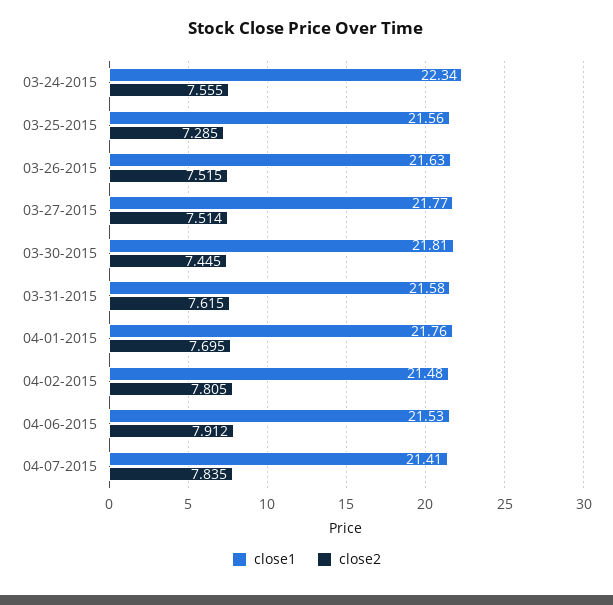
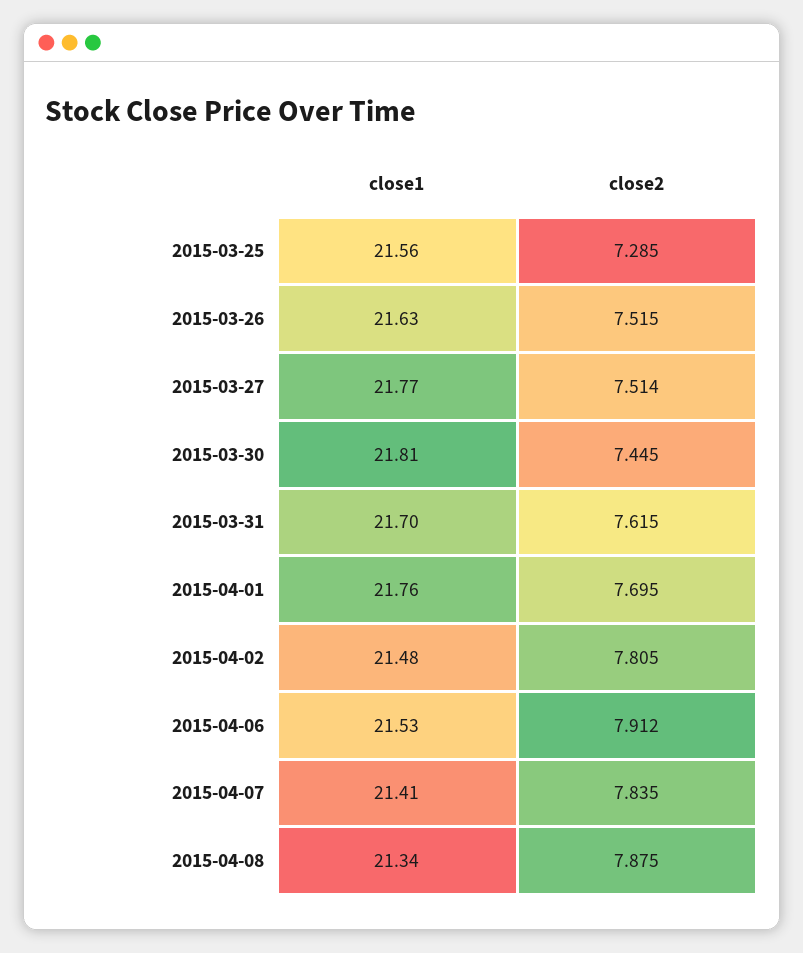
close1, 03-24-2015: 22.34 -> none
close2, 03-24-2015: 7.555 -> none
close1, 03-31-2015: 21.58 -> 21.7
close1, 2015-04-08: none -> 21.34
close2, 2015-04-08: none -> 7.875

